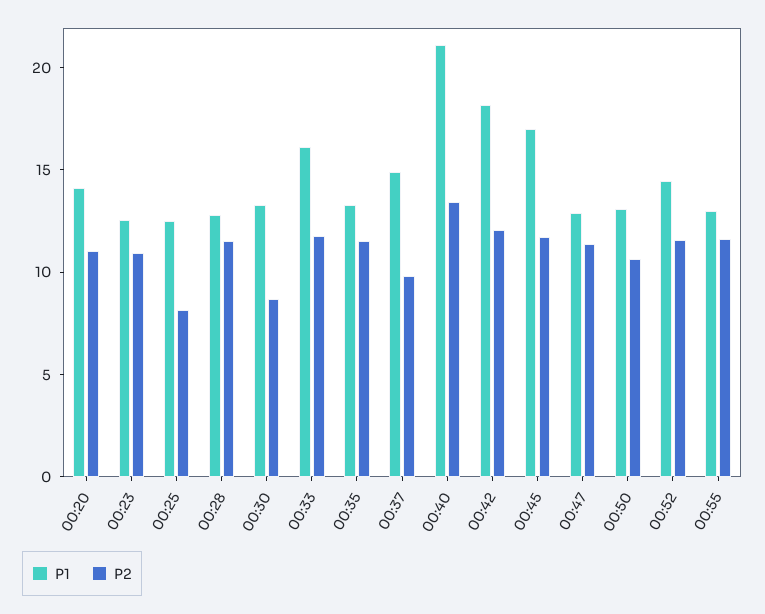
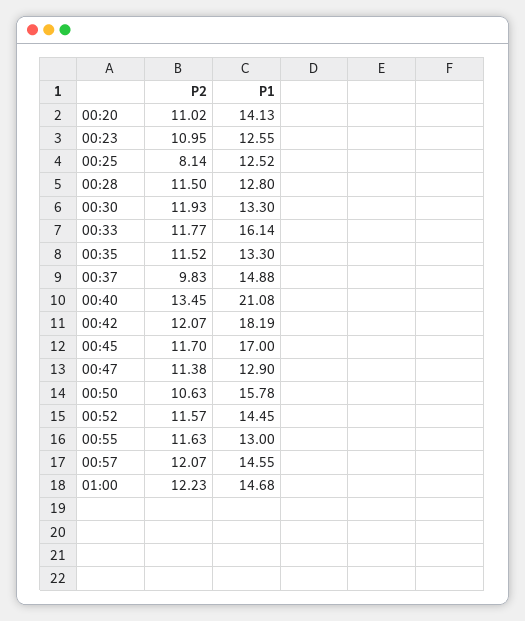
P2, 00:30: 9 -> 11.93
P1, 00:50: 13 -> 15.78
P2, 00:57: none -> 12.07
P1, 00:57: none -> 14.55
P2, 01:00: none -> 12.23
P1, 01:00: none -> 14.68

